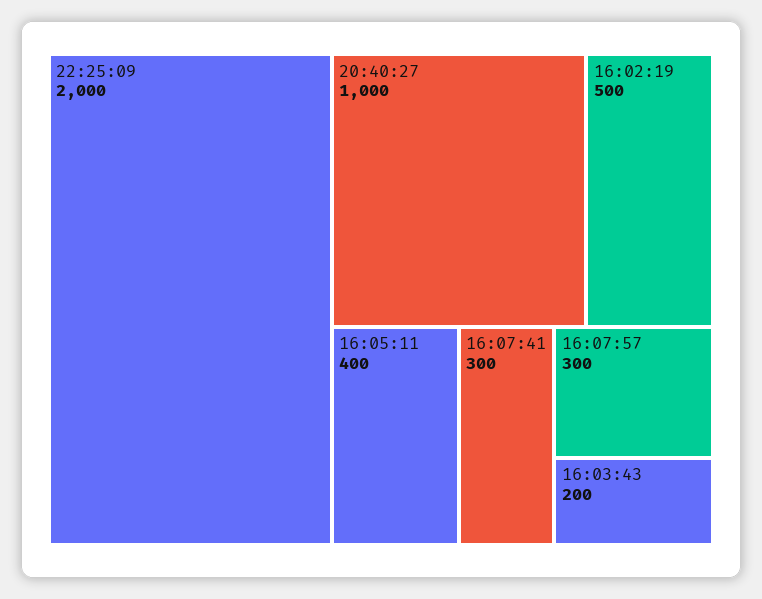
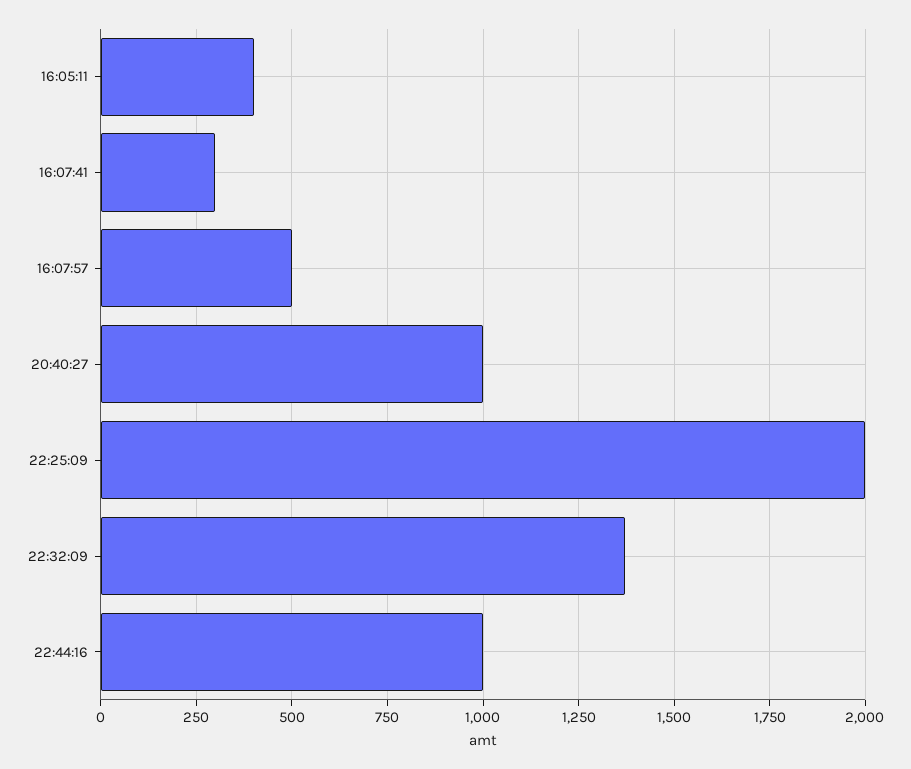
16:02:19: 500 -> none
16:07:57: 300 -> 500
16:03:43: 200 -> none
22:32:09: none -> 1375
22:44:16: none -> 1000

